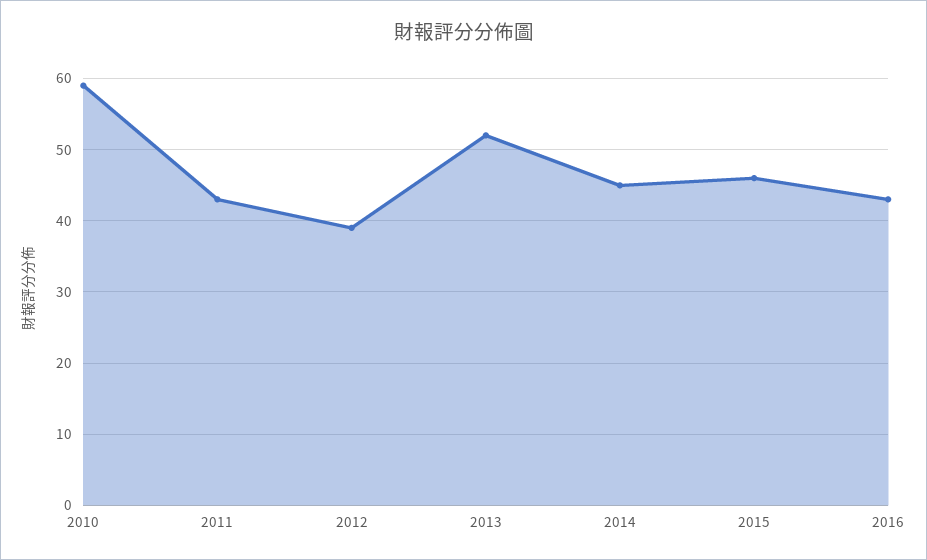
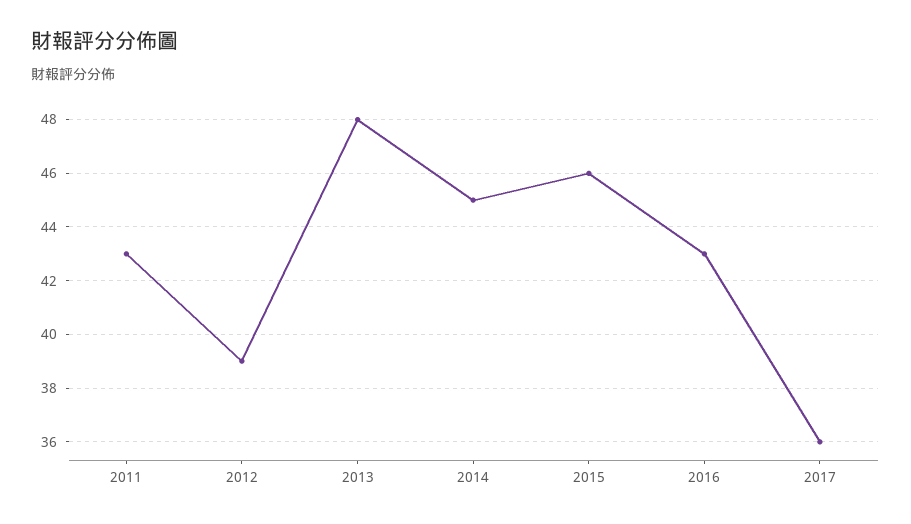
2010: 59 -> none
2013: 52 -> 48
2017: none -> 36

